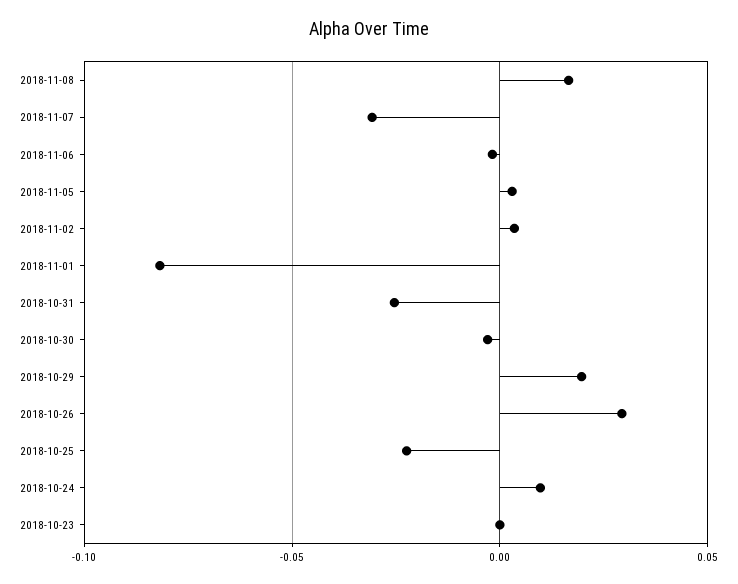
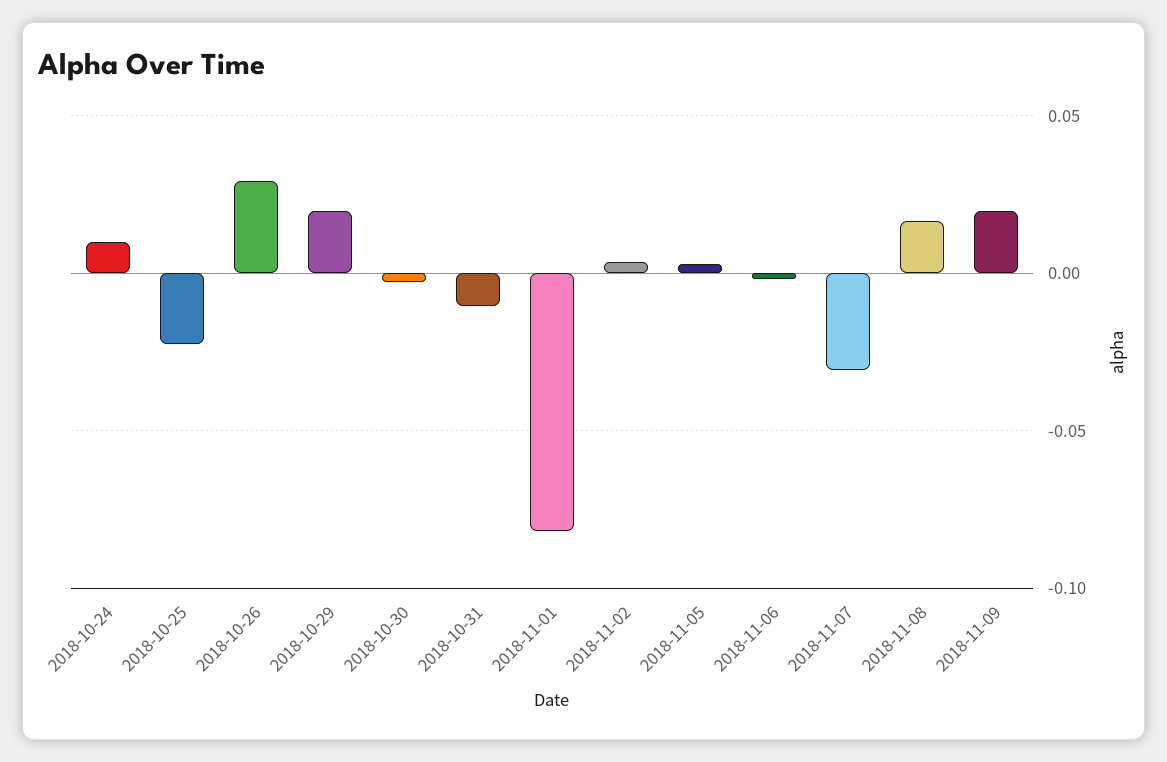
2018-10-31: -0.025 -> -0.01
2018-10-23: 0 -> none
2018-11-09: none -> 0.02

